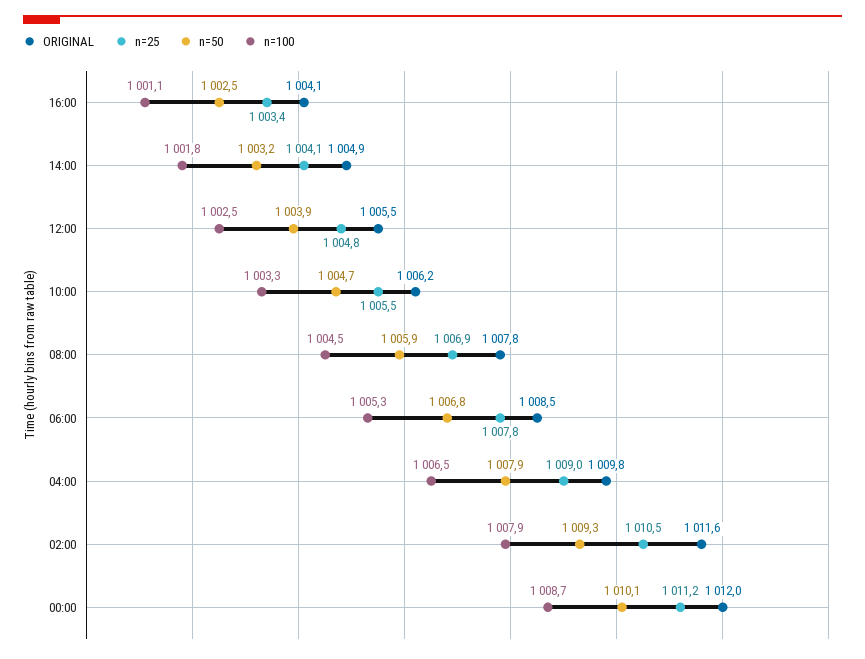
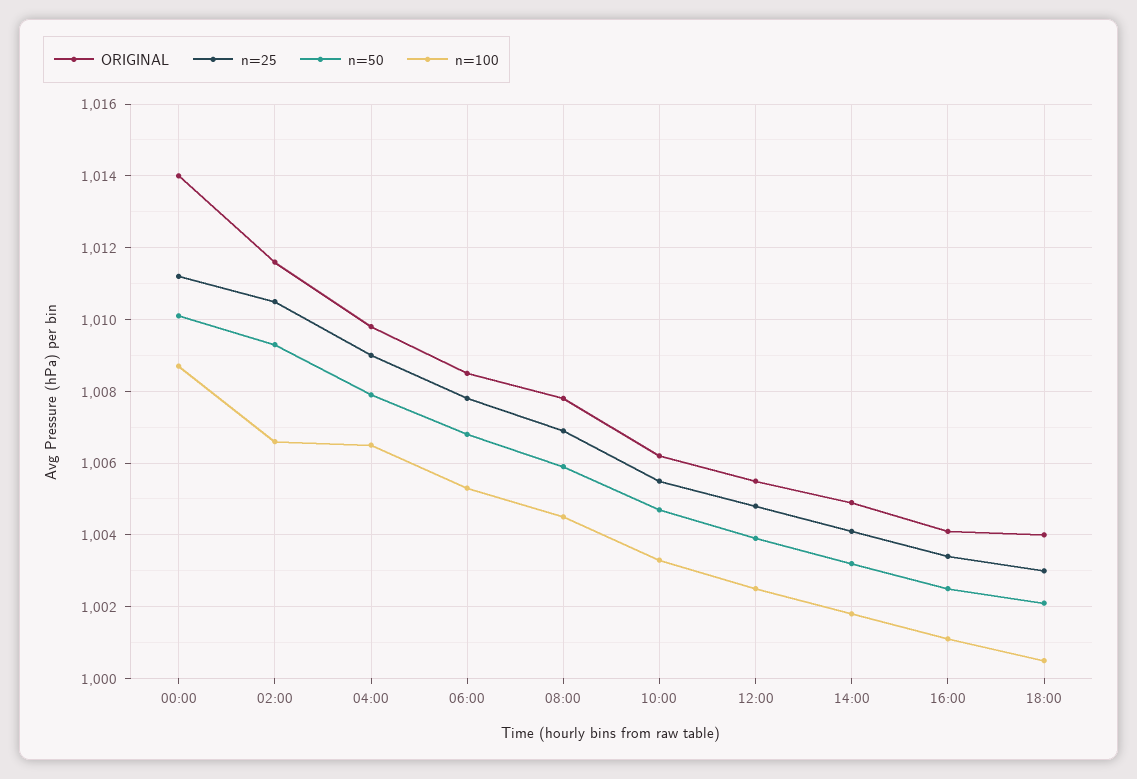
n=100, 02:00: 1007.9 -> 1006.5
ORIGINAL, 00:00: 1012 -> 1014
ORIGINAL, 18:00: none -> 1004
n=25, 18:00: none -> 1003
n=50, 18:00: none -> 1002
n=100, 18:00: none -> 1000.5

